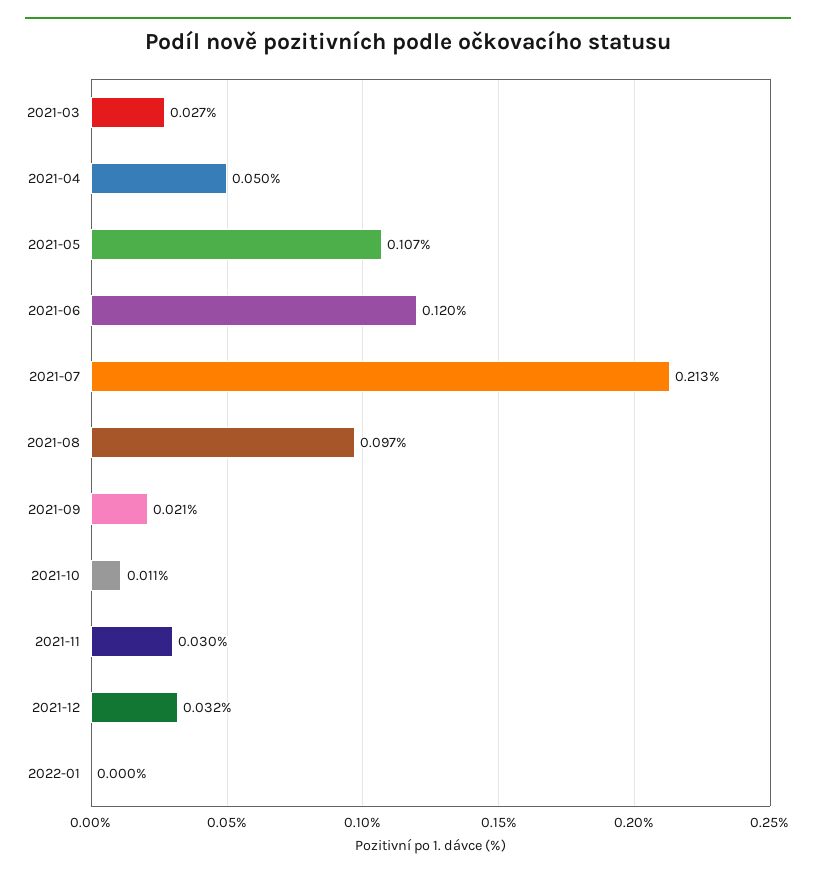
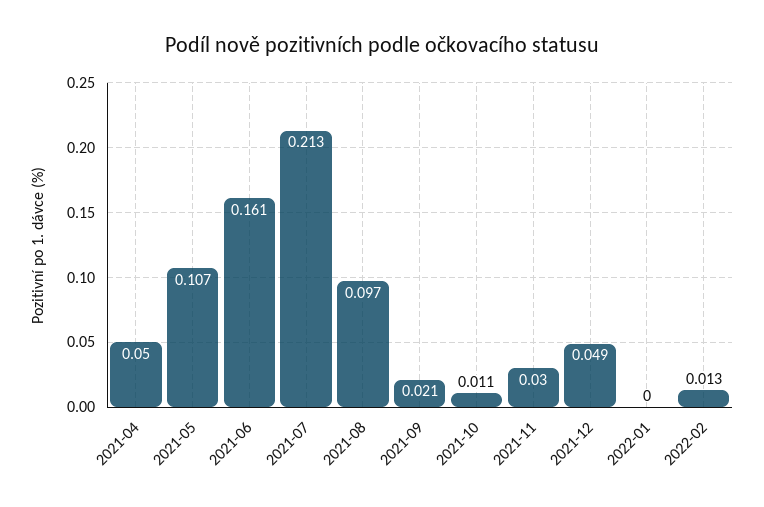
2021-03: 0.027 -> none
2021-06: 0.12 -> 0.161
2021-12: 0.032 -> 0.049
2022-02: none -> 0.013

